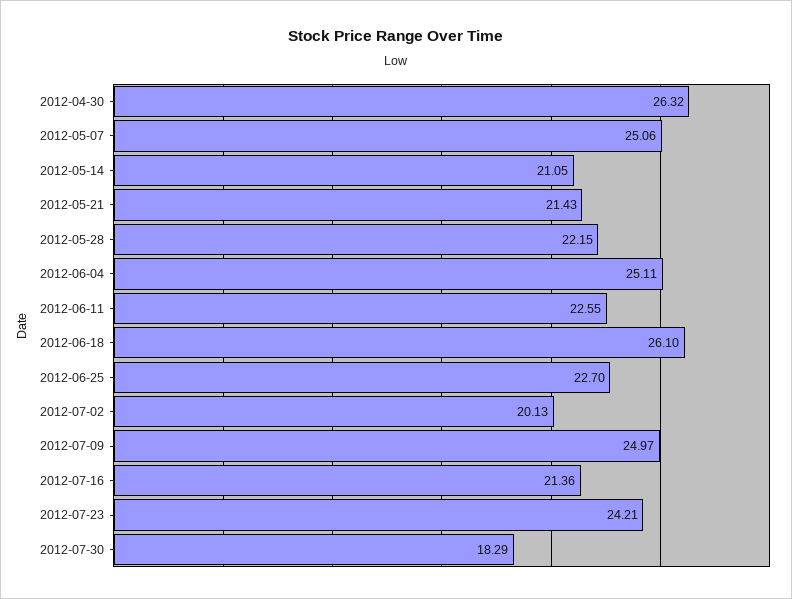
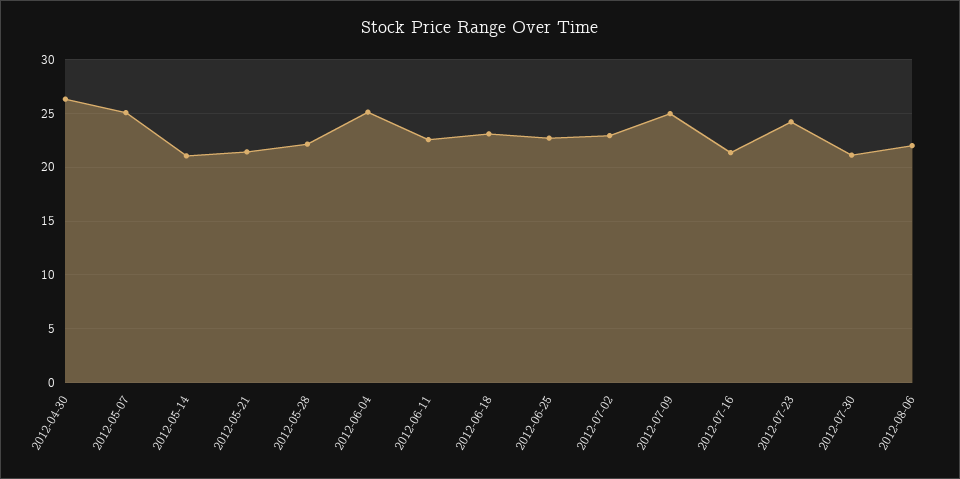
2012-06-18: 26.1 -> 23
2012-07-02: 20.13 -> 23
2012-07-30: 18.29 -> 21
2012-08-06: none -> 22

